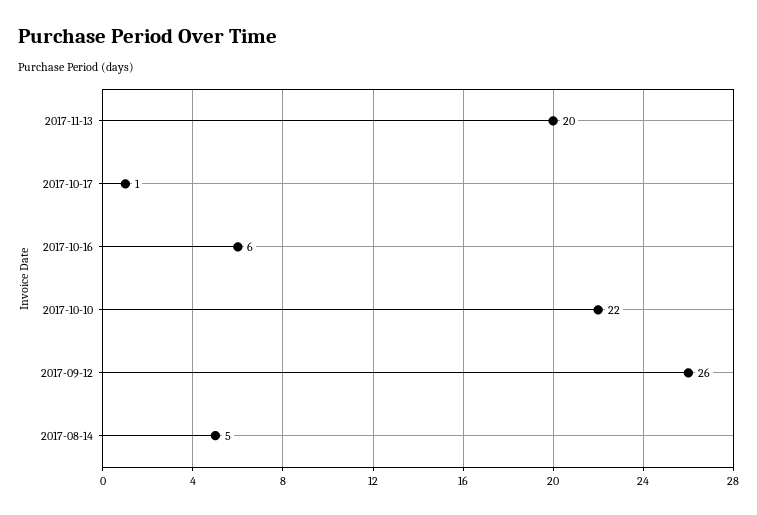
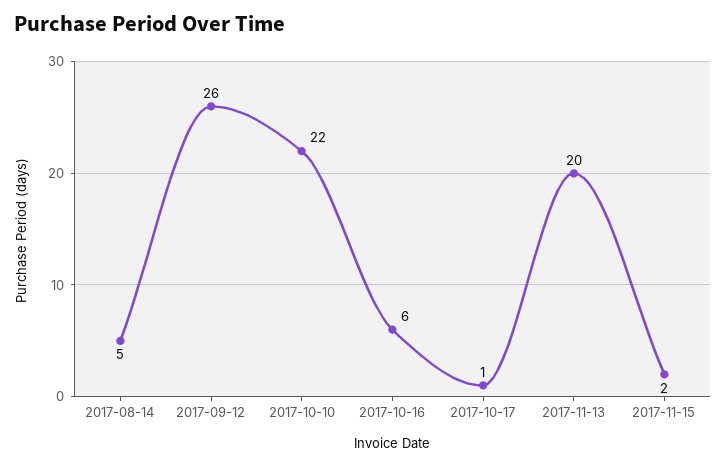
2017-11-15: none -> 2

